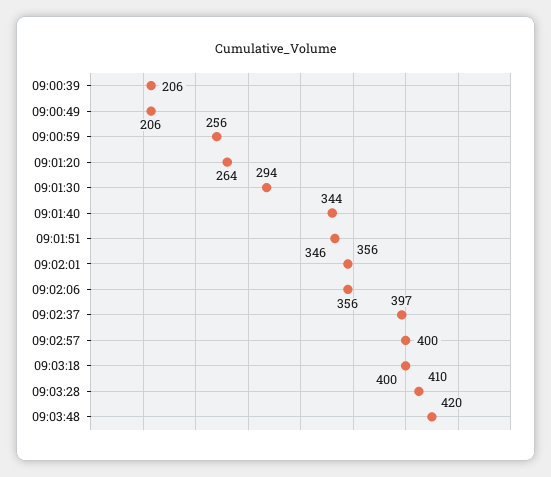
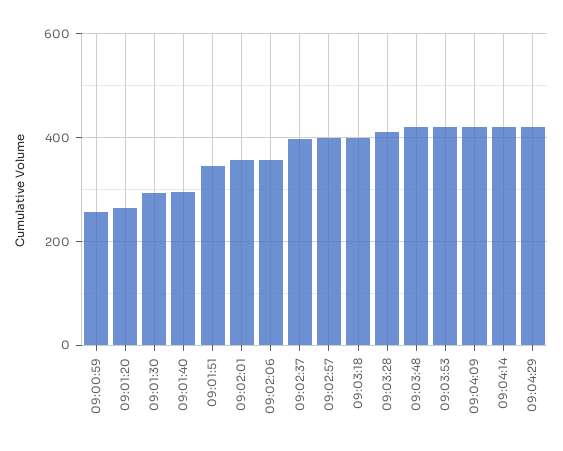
09:00:39: 206 -> none
09:00:49: 206 -> none
09:01:40: 344 -> 300
09:03:53: none -> 420
09:04:09: none -> 420
09:04:14: none -> 420
09:04:29: none -> 420

